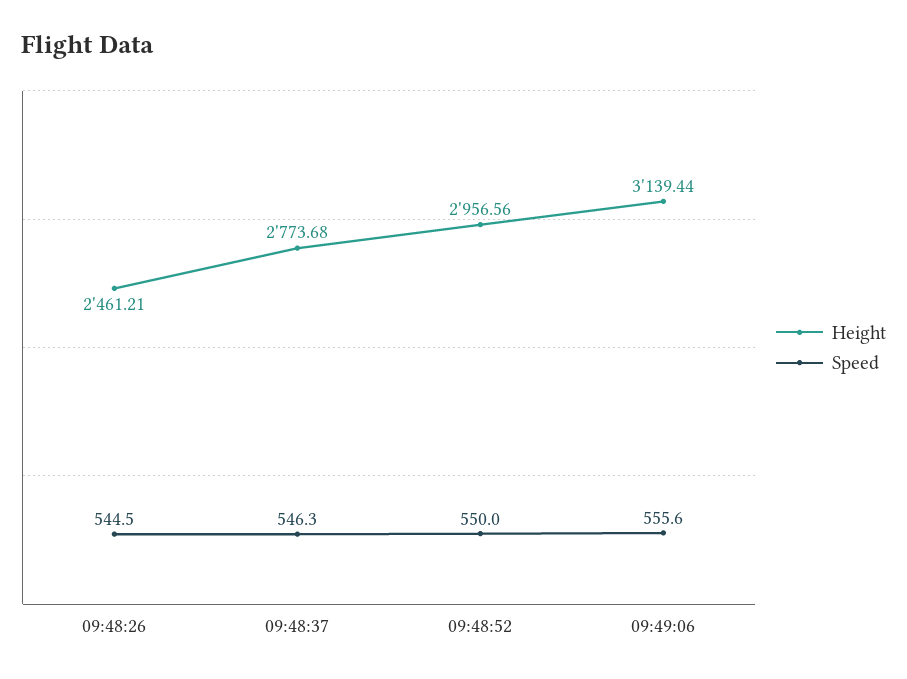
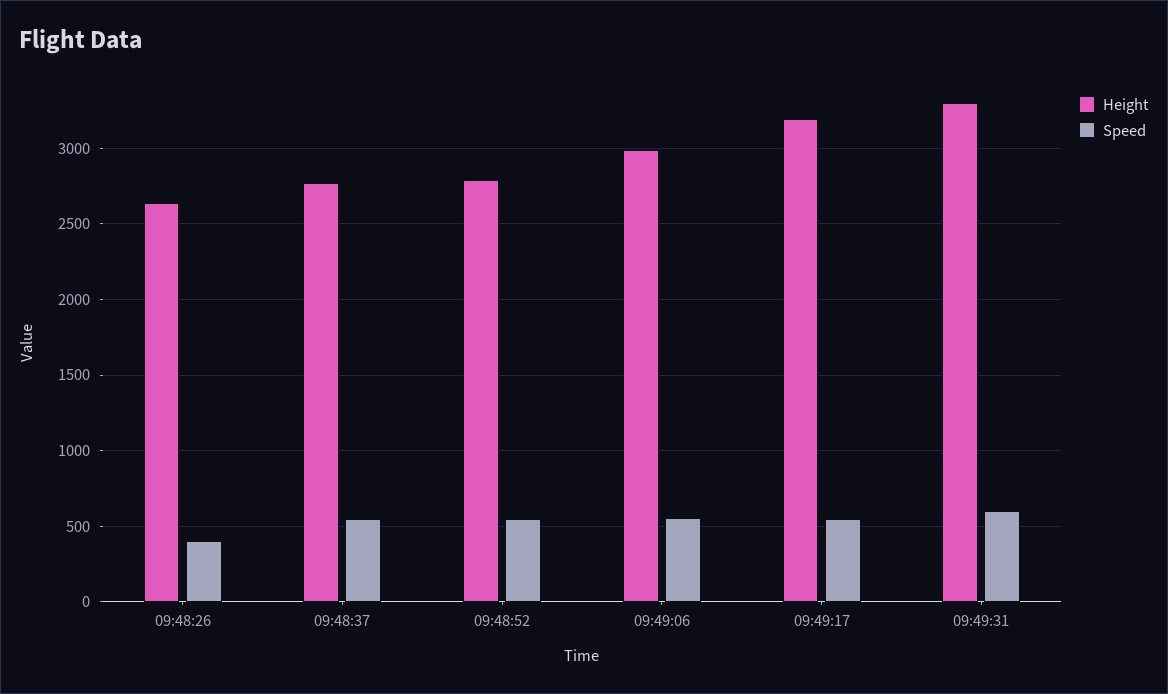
Height, 09:48:26: 2461.21 -> 2650
Speed, 09:48:26: 544.5 -> 400
Height, 09:48:52: 2956.56 -> 2800
Height, 09:49:06: 3139.44 -> 3000
Height, 09:49:17: none -> 3200
Speed, 09:49:17: none -> 550
Height, 09:49:31: none -> 3300
Speed, 09:49:31: none -> 600

